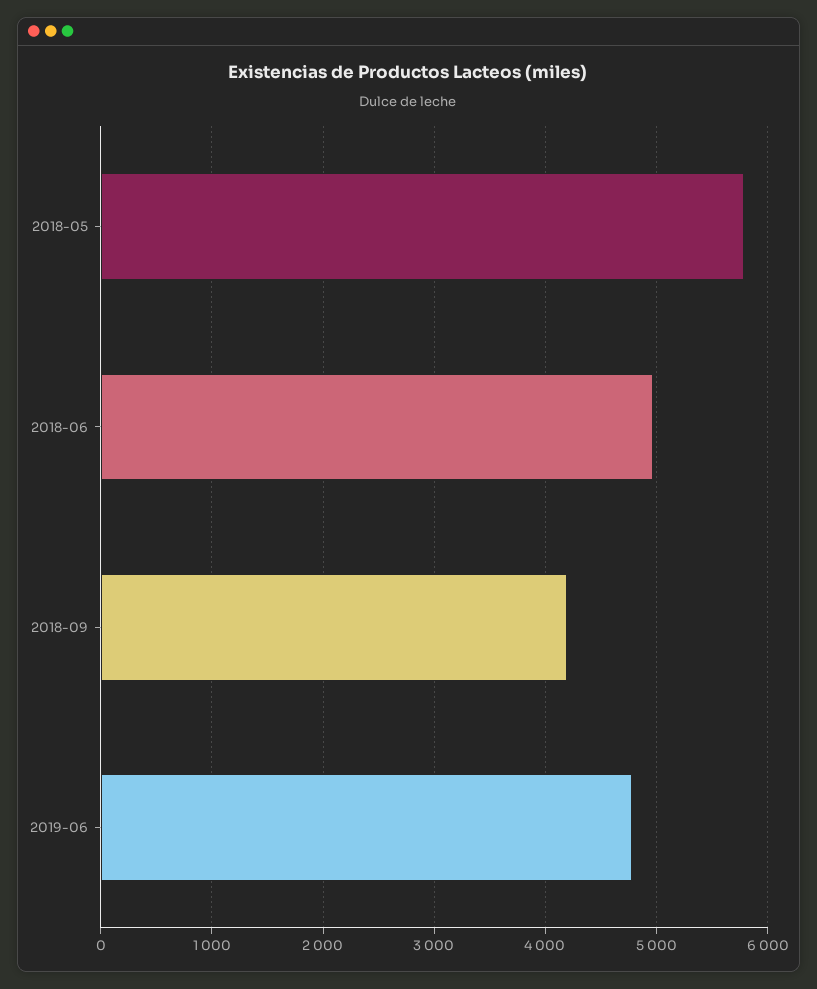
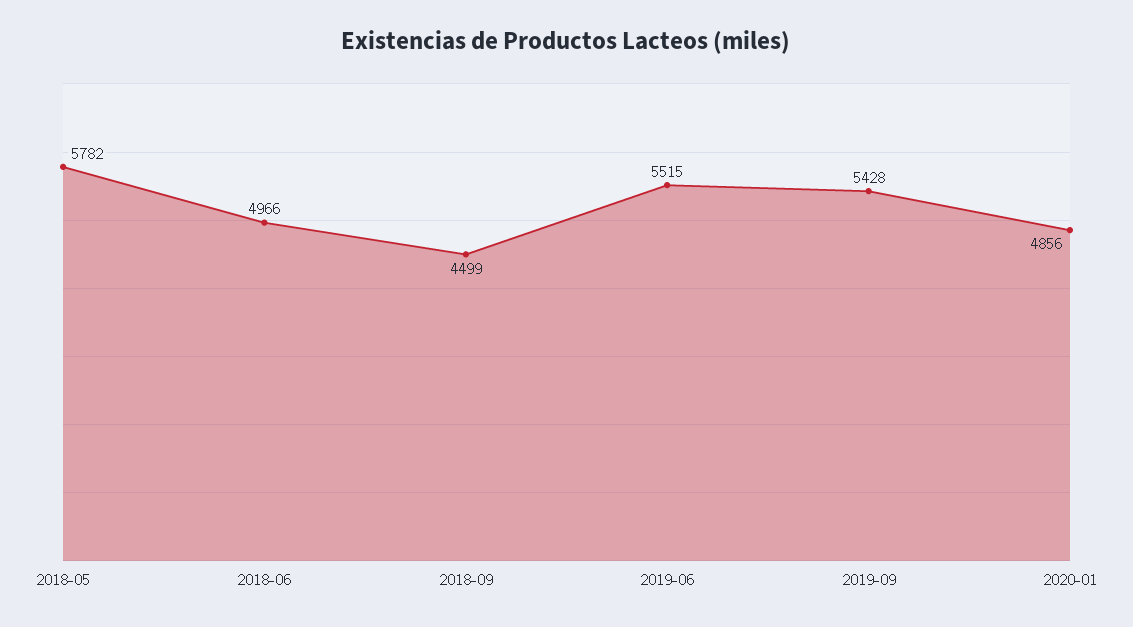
2018-09: 4200 -> 4499
2019-06: 4800 -> 5515
2019-09: none -> 5428
2020-01: none -> 4856

